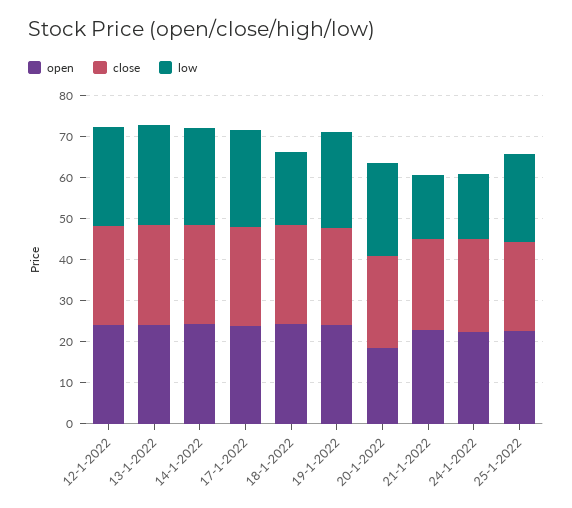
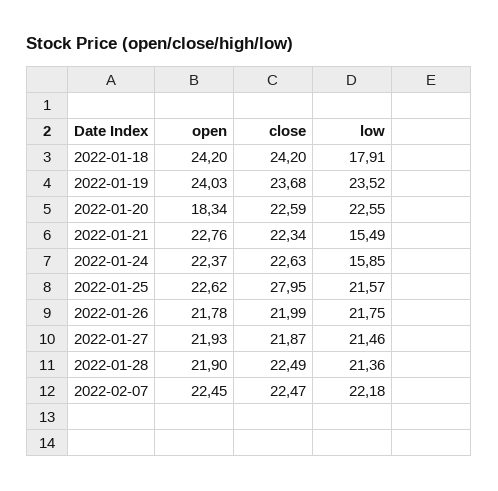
open, 12-1-2022: 24 -> none
close, 12-1-2022: 24 -> none
low, 12-1-2022: 24 -> none
open, 13-1-2022: 24 -> none
close, 13-1-2022: 24 -> none
low, 13-1-2022: 24 -> none
open, 14-1-2022: 24 -> none
close, 14-1-2022: 24 -> none
low, 14-1-2022: 24 -> none
open, 17-1-2022: 24 -> none
close, 17-1-2022: 24 -> none
low, 17-1-2022: 24 -> none
close, 25-1-2022: 22 -> 27.95
open, 2022-01-26: none -> 21.78
close, 2022-01-26: none -> 21.99
low, 2022-01-26: none -> 21.75
open, 2022-01-27: none -> 21.93
close, 2022-01-27: none -> 21.87
low, 2022-01-27: none -> 21.46
open, 2022-01-28: none -> 21.9
close, 2022-01-28: none -> 22.49
low, 2022-01-28: none -> 21.36
open, 2022-02-07: none -> 22.45
close, 2022-02-07: none -> 22.47
low, 2022-02-07: none -> 22.18

